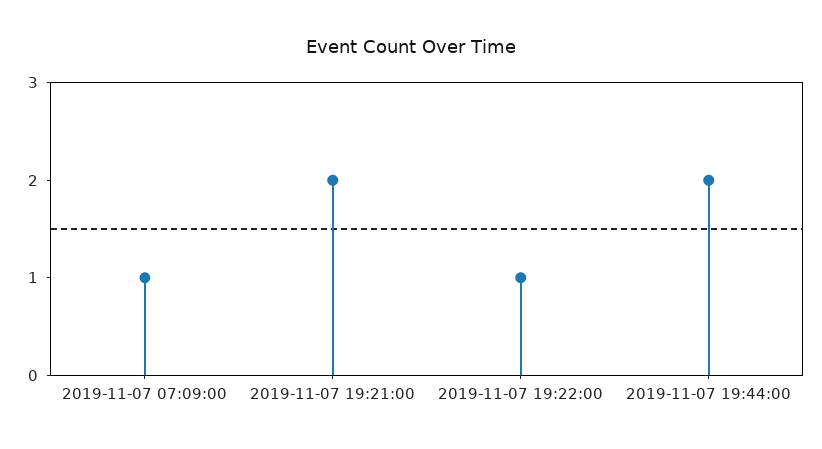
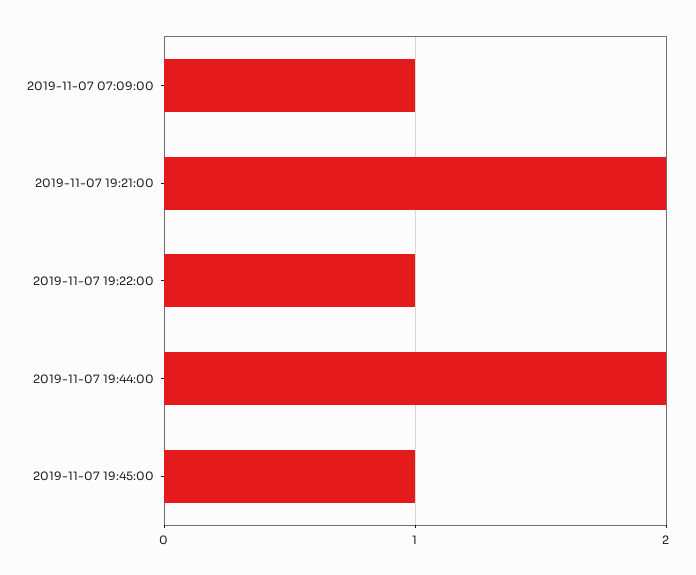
2019-11-07 19:45:00: none -> 1

